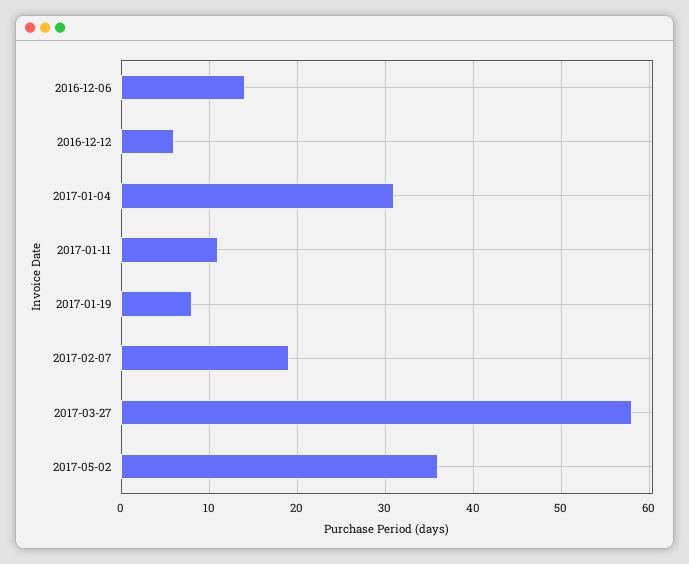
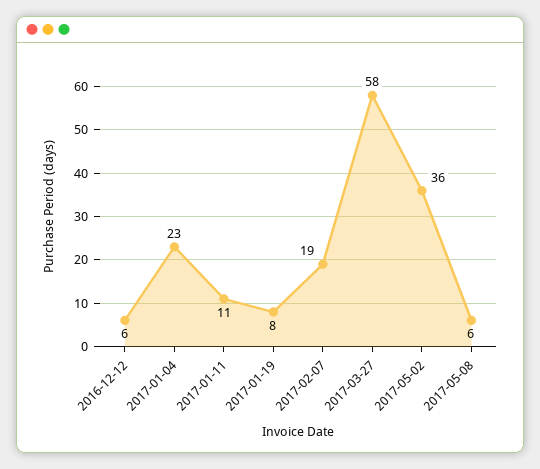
2016-12-06: 14 -> none
2017-01-04: 31 -> 23
2017-05-08: none -> 6

